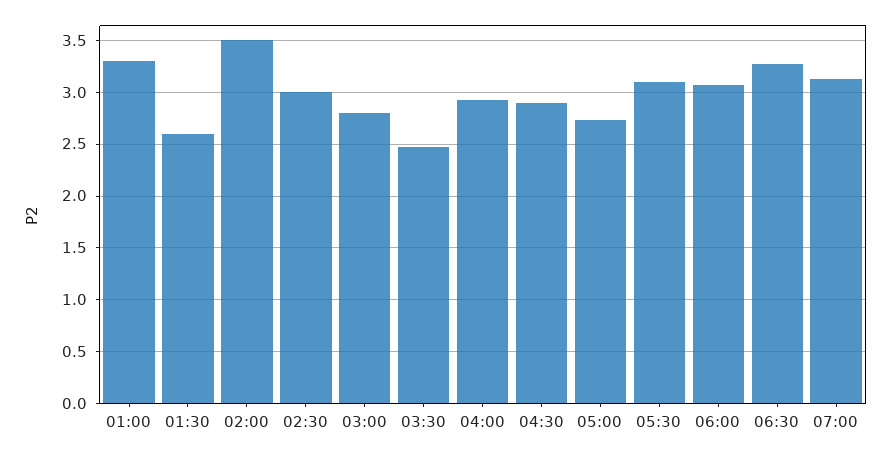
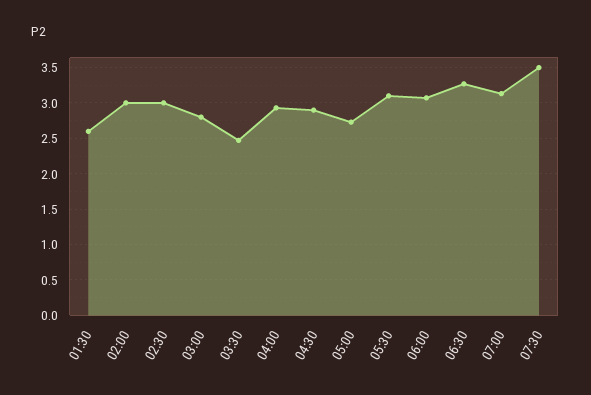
01:00: 3.3 -> none
02:00: 3.5 -> 3
07:30: none -> 3.5

